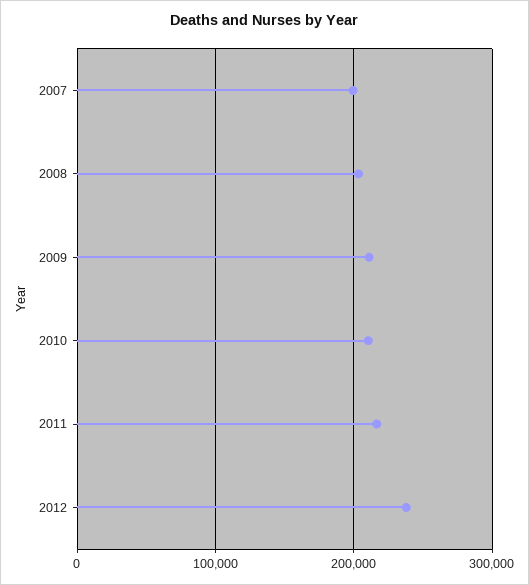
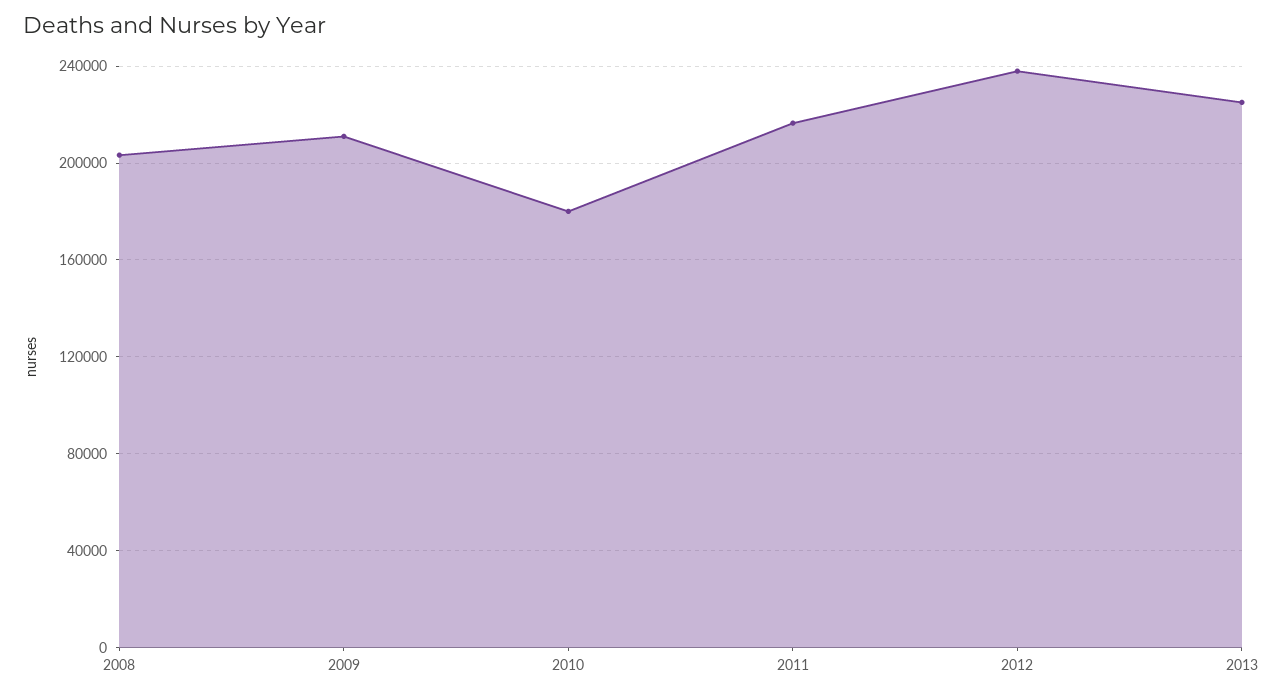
2007: 200000 -> none
2010: 210000 -> 180000
2013: none -> 225000

